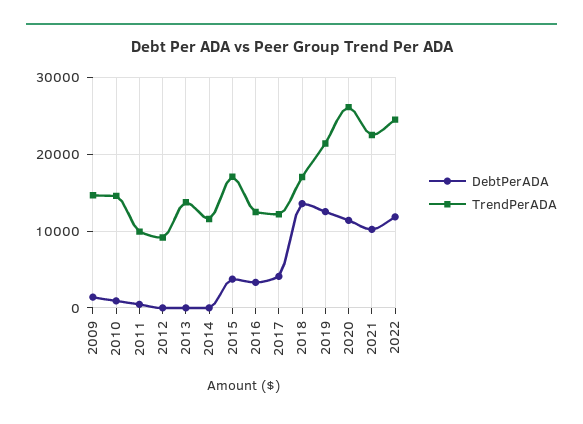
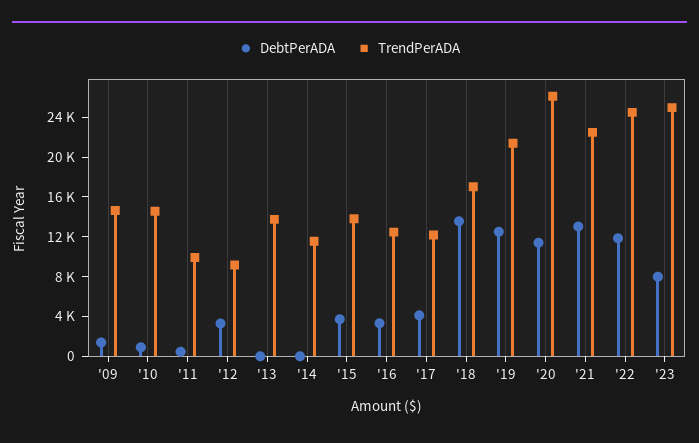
DebtPerADA, 2012: 0 -> 3000
TrendPerADA, 2015: 17000 -> 14000
DebtPerADA, 2021: 10000 -> 13000
DebtPerADA, '23: none -> 8000
TrendPerADA, '23: none -> 25000

